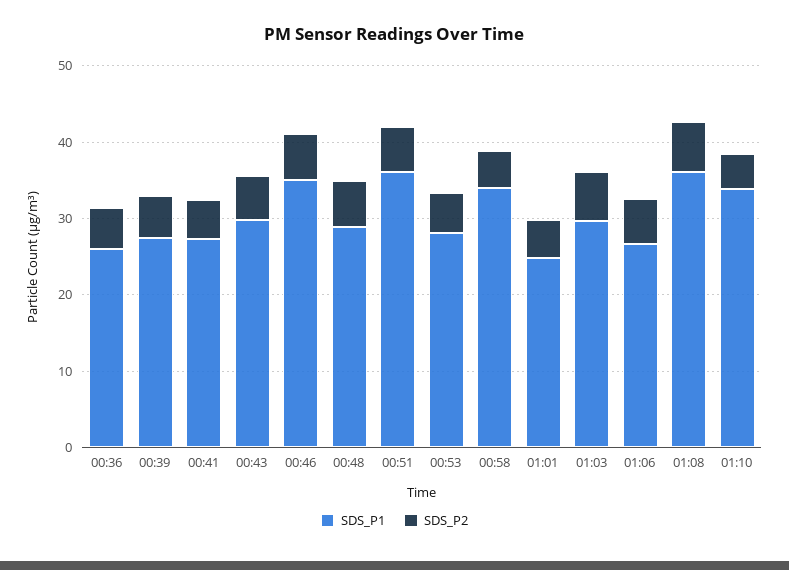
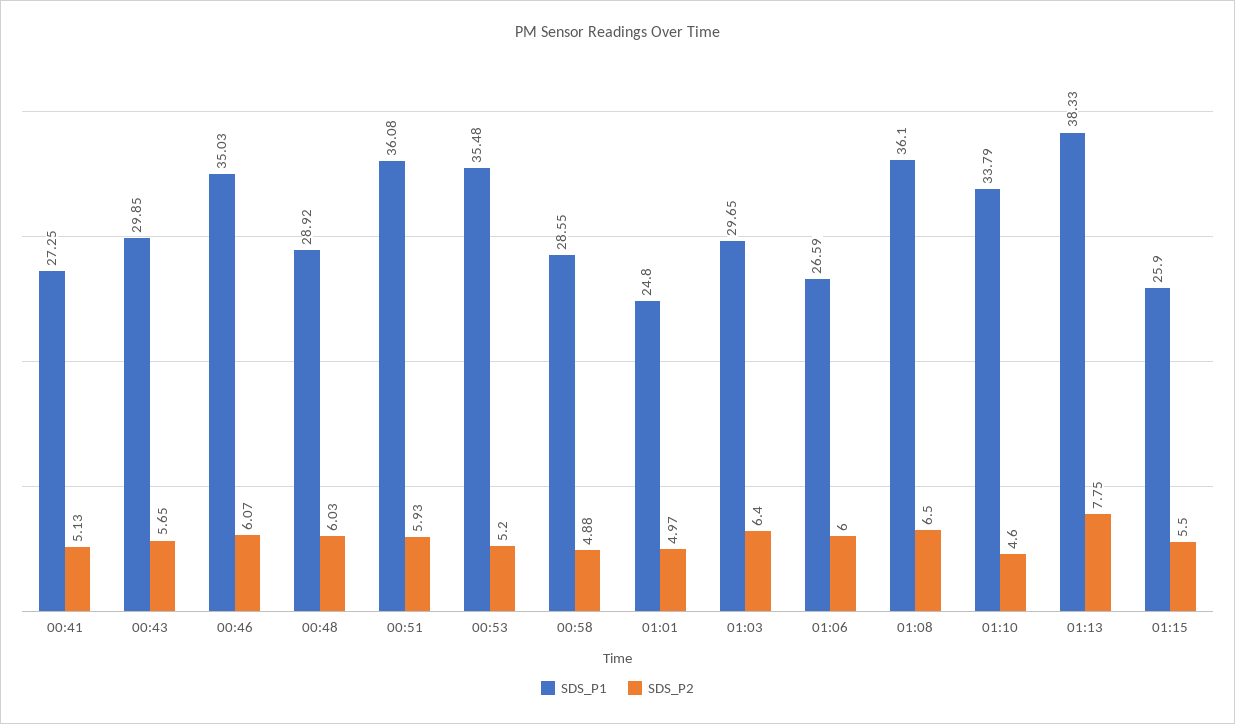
SDS_P1, 00:36: 26 -> none
SDS_P2, 00:36: 6 -> none
SDS_P1, 00:39: 28 -> none
SDS_P2, 00:39: 6 -> none
SDS_P1, 00:53: 28 -> 35.48
SDS_P1, 00:58: 34 -> 28.55
SDS_P1, 01:13: none -> 38.33
SDS_P2, 01:13: none -> 7.75
SDS_P1, 01:15: none -> 25.9
SDS_P2, 01:15: none -> 5.5

